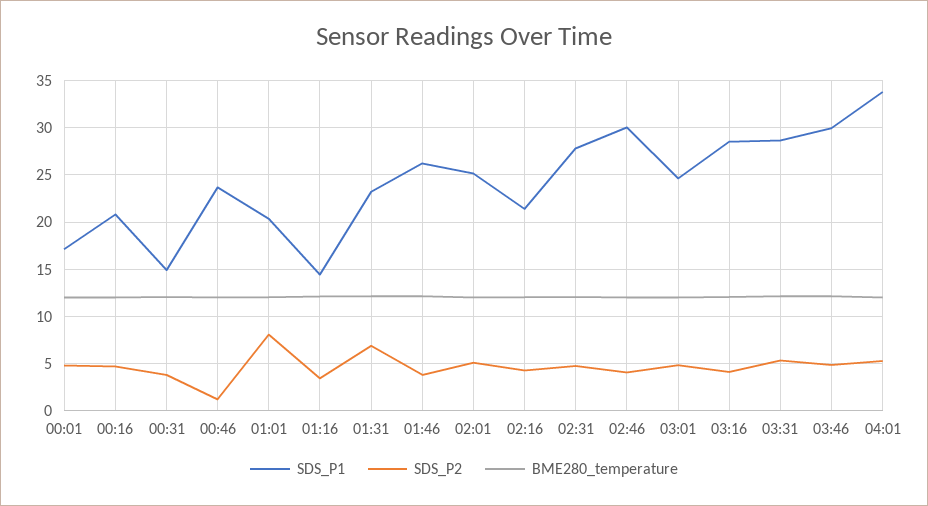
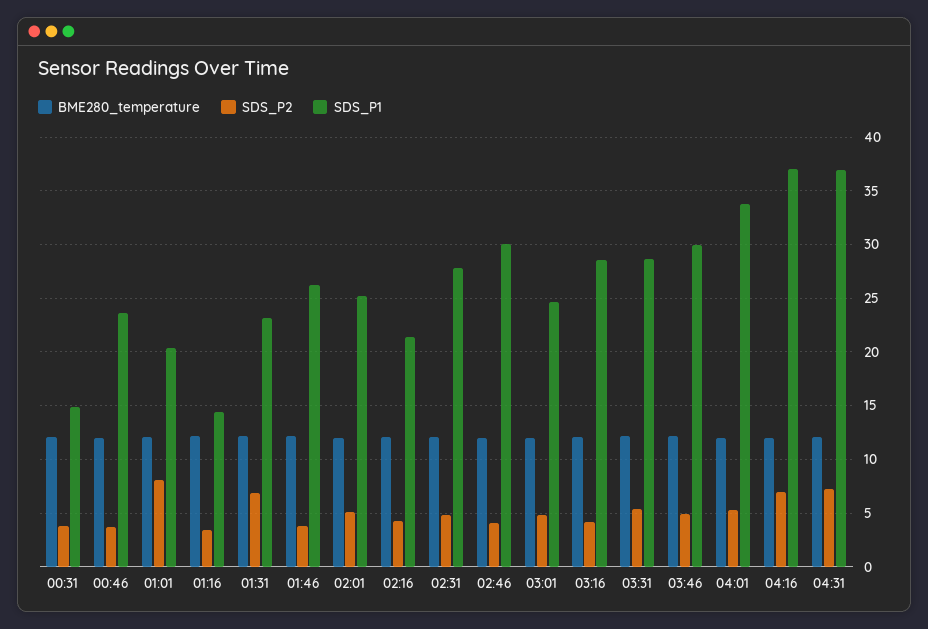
SDS_P1, 00:01: 17 -> none
SDS_P2, 00:01: 5 -> none
BME280_temperature, 00:01: 12 -> none
SDS_P1, 00:16: 21 -> none
SDS_P2, 00:16: 5 -> none
BME280_temperature, 00:16: 12 -> none
SDS_P2, 00:46: 1 -> 4
BME280_temperature, 04:16: none -> 12
SDS_P2, 04:16: none -> 7
SDS_P1, 04:16: none -> 37
BME280_temperature, 04:31: none -> 12
SDS_P2, 04:31: none -> 7
SDS_P1, 04:31: none -> 37

